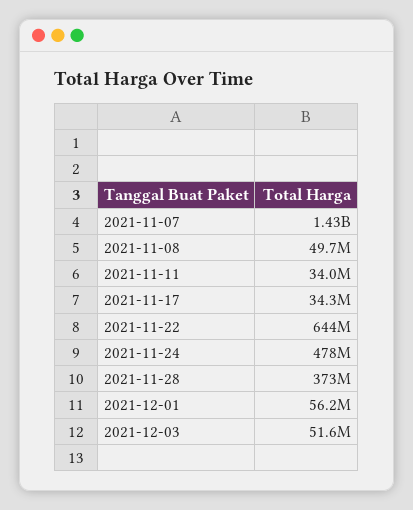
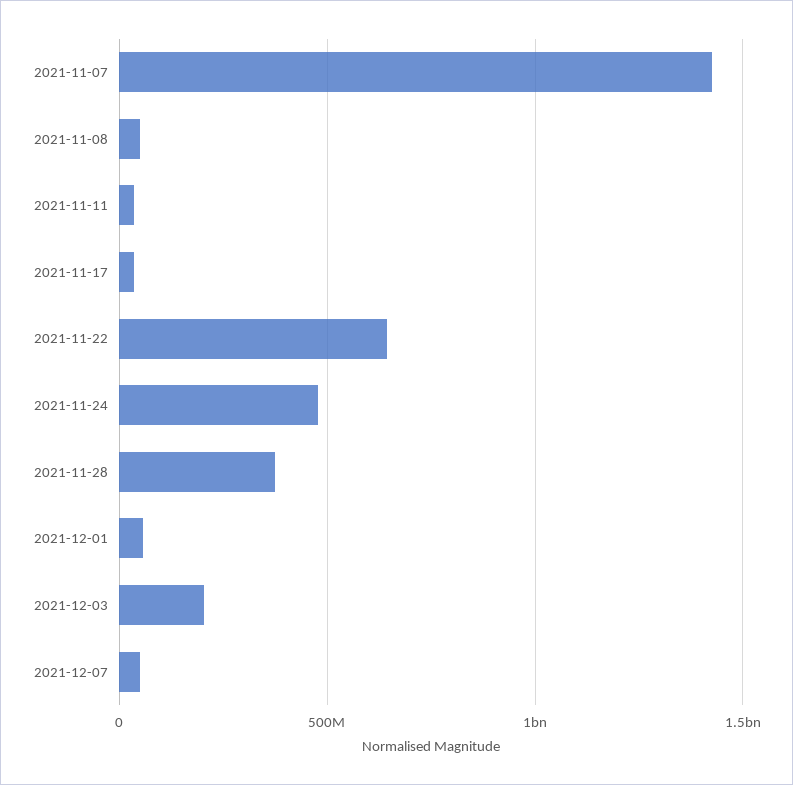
2021-12-03: 51600000 -> 200000000
2021-12-07: none -> 50000000

